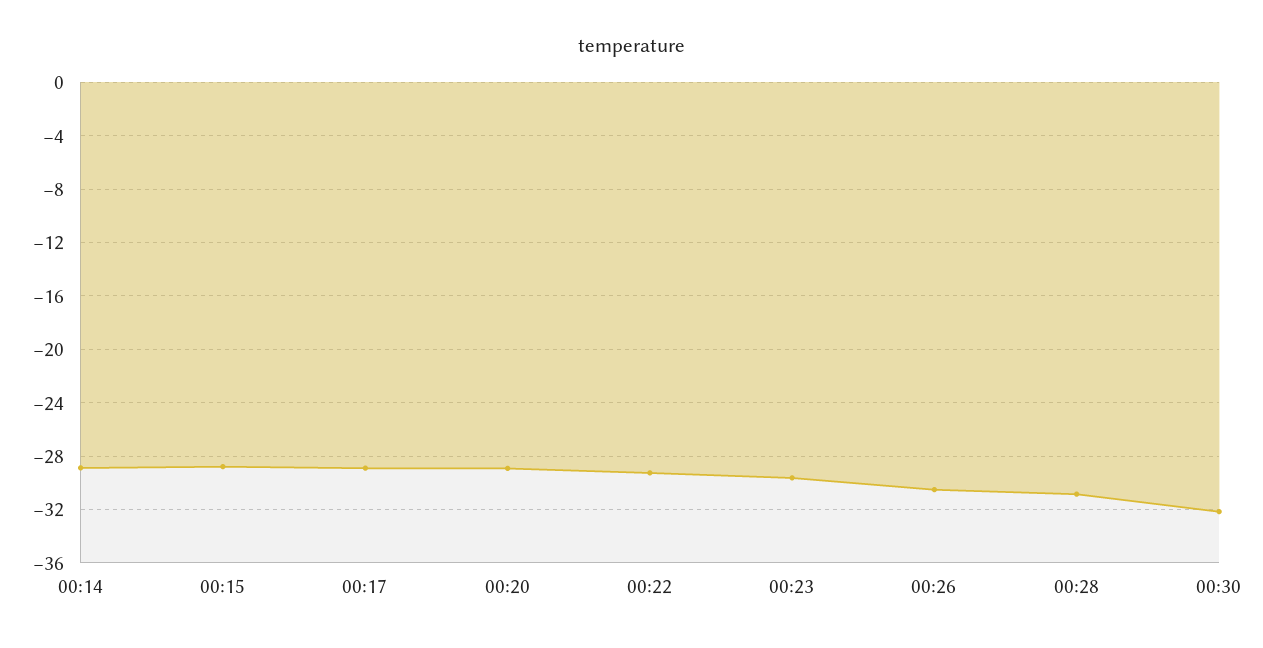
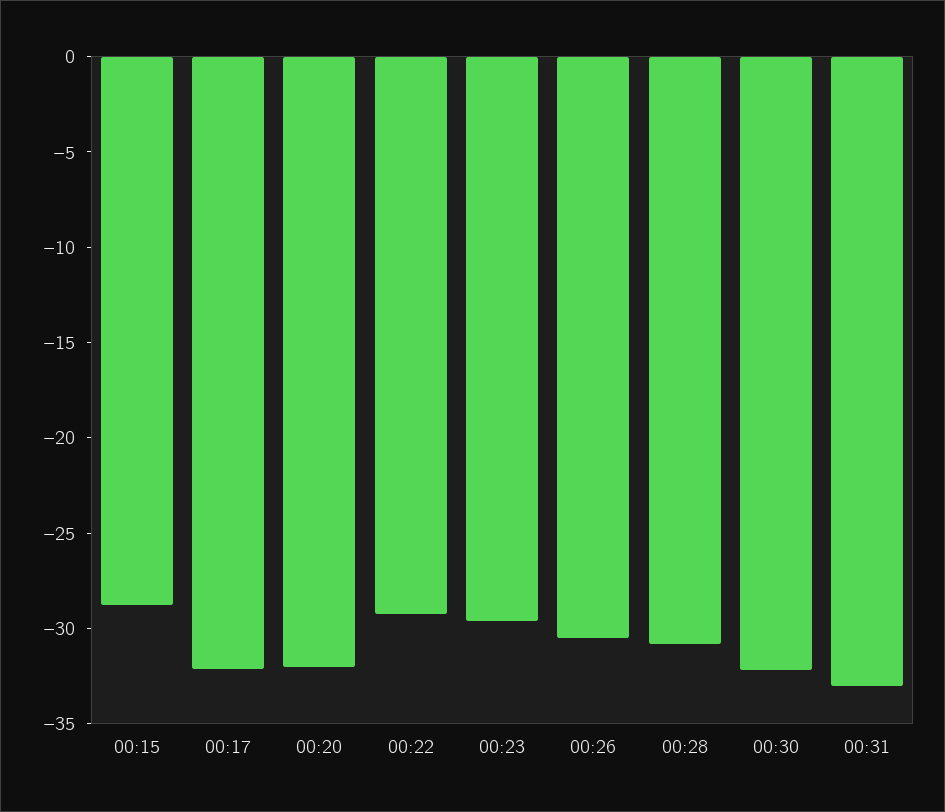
00:14: -29 -> none
00:17: -29 -> -32
00:20: -29 -> -32
00:31: none -> -33

